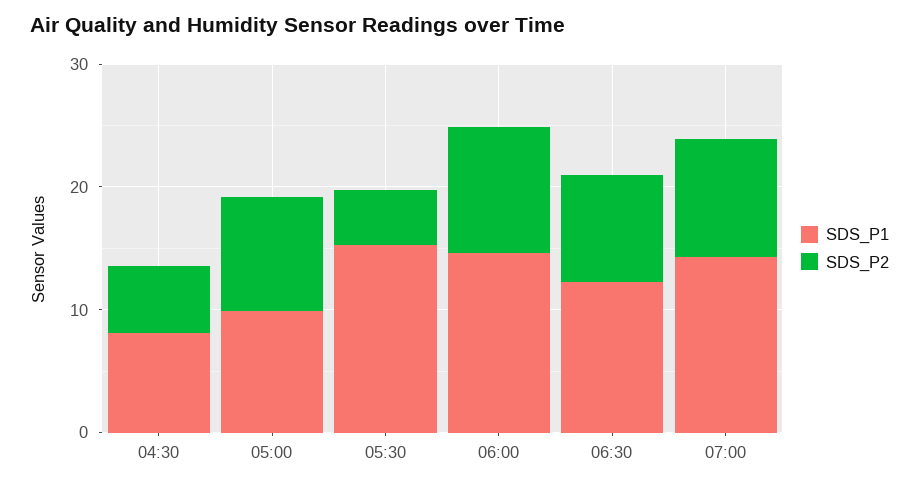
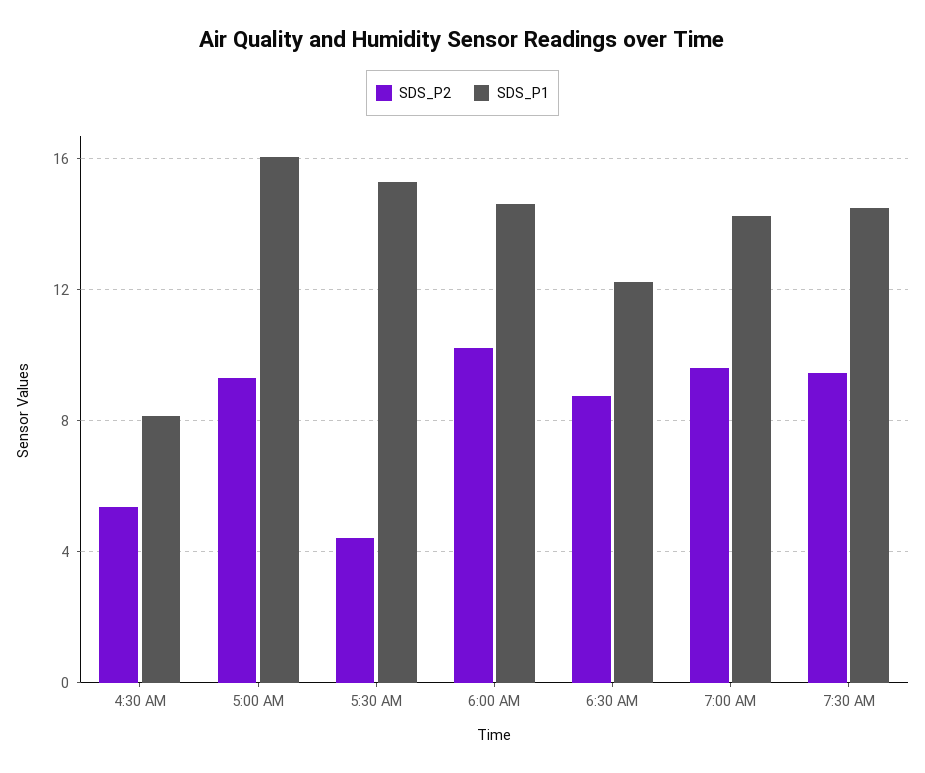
SDS_P1, 05:00: 10 -> 16
SDS_P2, 7:30 AM: none -> 9.5
SDS_P1, 7:30 AM: none -> 14.5

